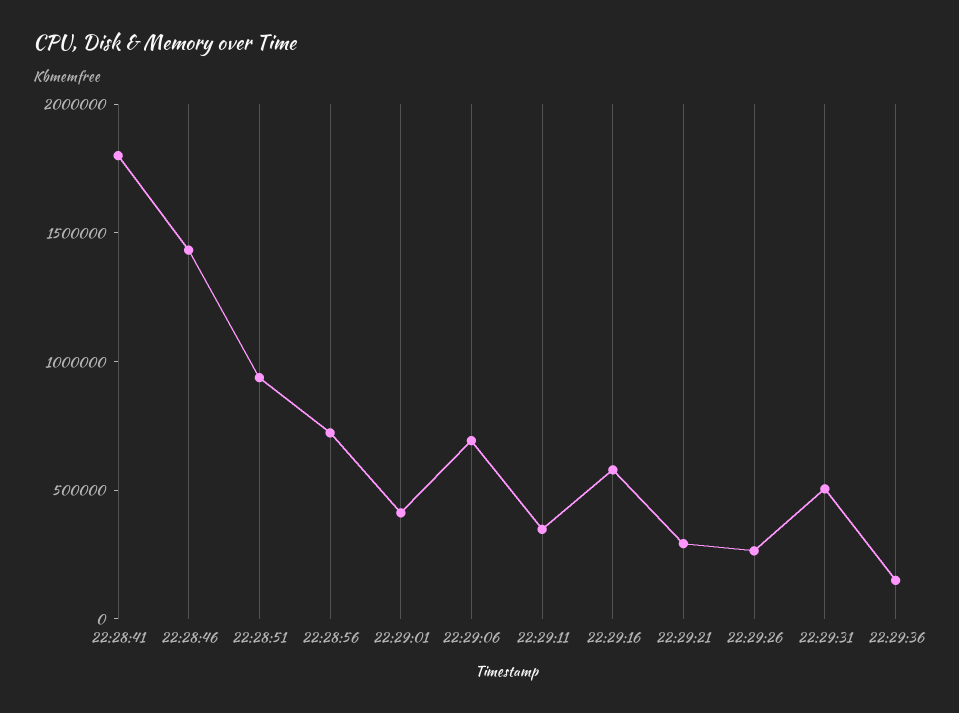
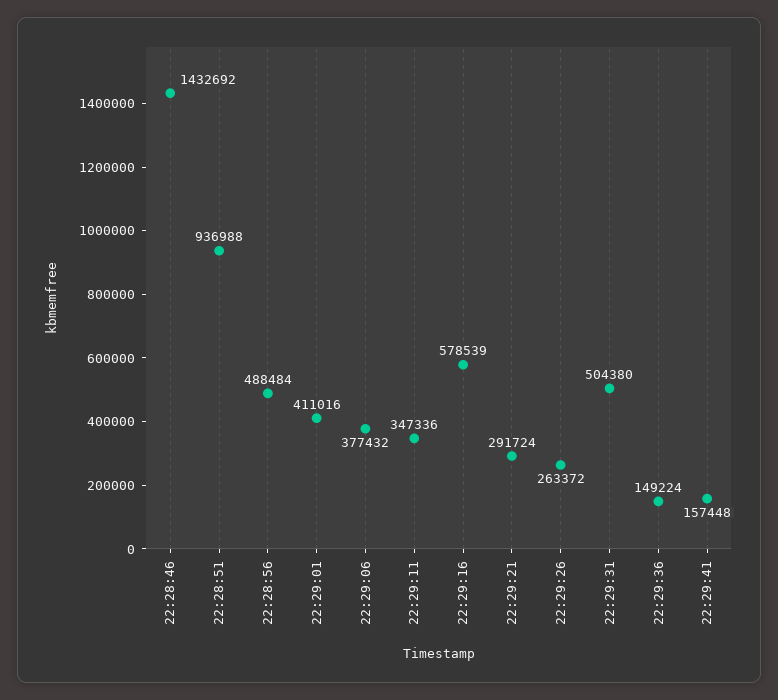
22:28:41: 1800000 -> none
22:28:56: 700000 -> 488484
22:29:06: 700000 -> 377432
22:29:41: none -> 157448

